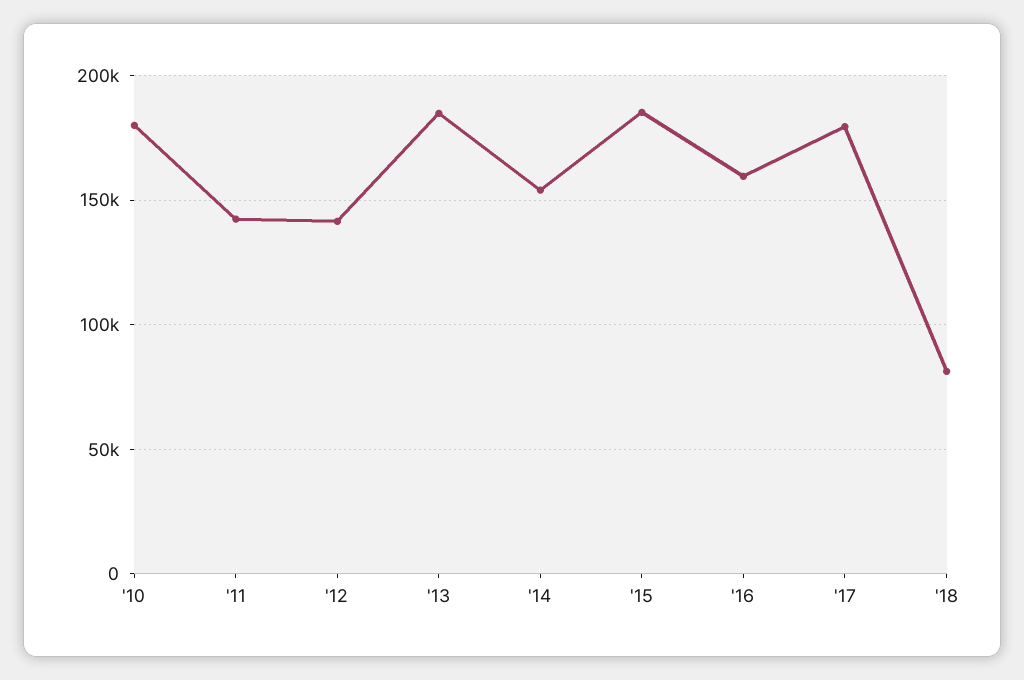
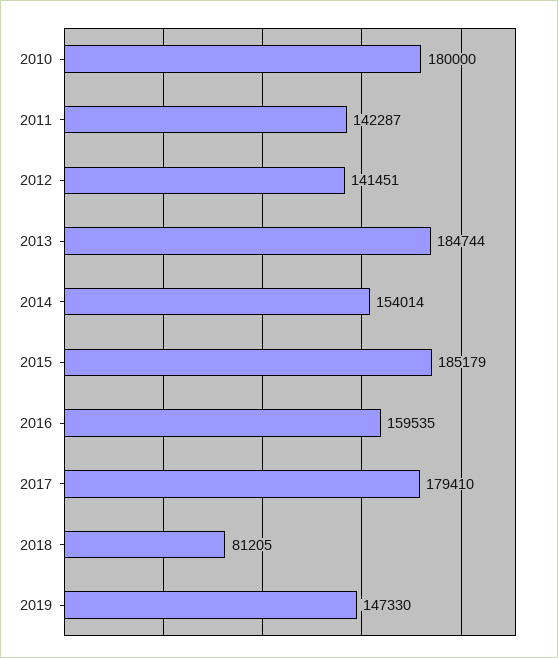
2019: none -> 147330

